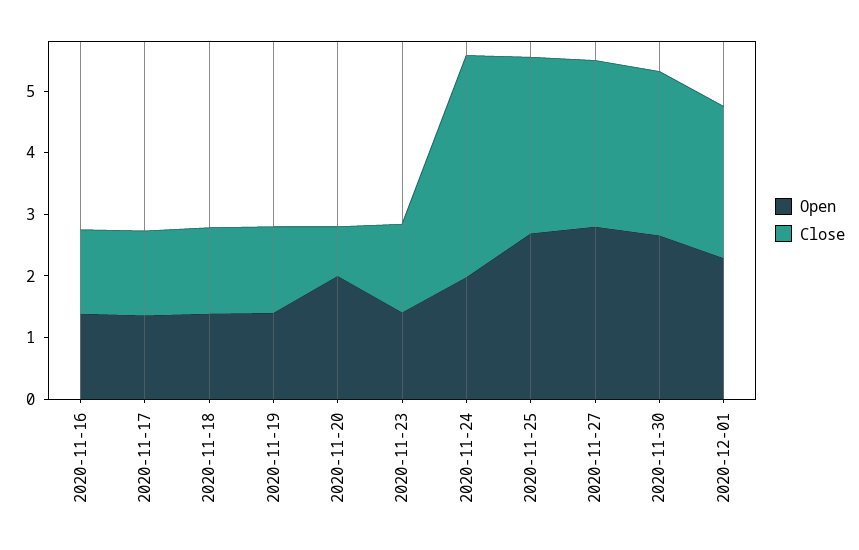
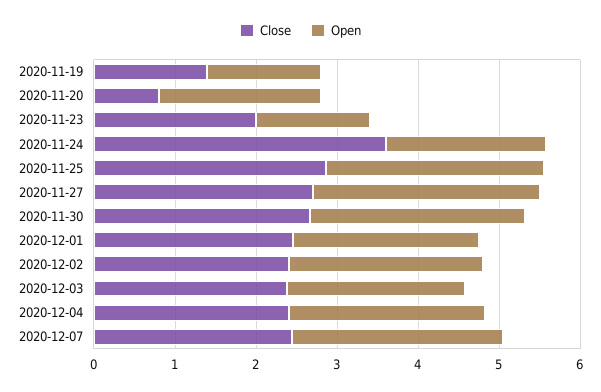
Open, 2020-11-16: 1.4 -> none
Close, 2020-11-16: 1.4 -> none
Open, 2020-11-17: 1.4 -> none
Close, 2020-11-17: 1.4 -> none
Open, 2020-11-18: 1.4 -> none
Close, 2020-11-18: 1.4 -> none
Close, 2020-11-23: 1.4 -> 2
Close, 2020-12-02: none -> 2.4
Open, 2020-12-02: none -> 2.4
Close, 2020-12-03: none -> 2.4
Open, 2020-12-03: none -> 2.2
Close, 2020-12-04: none -> 2.4
Open, 2020-12-04: none -> 2.4
Close, 2020-12-07: none -> 2.4
Open, 2020-12-07: none -> 2.6

